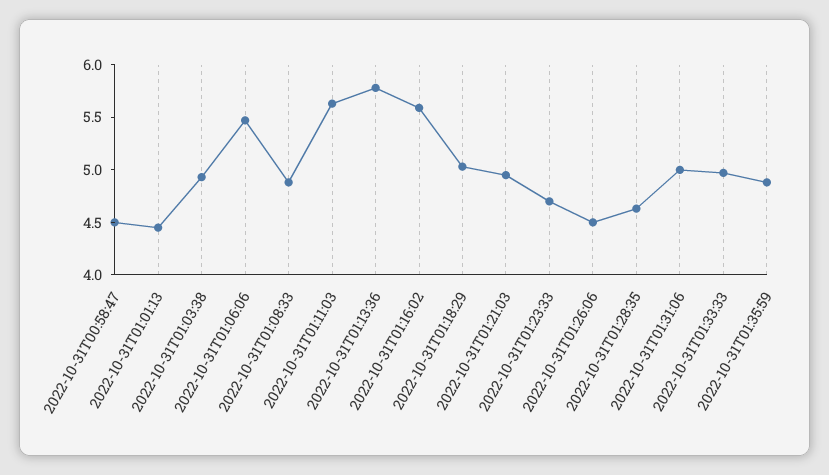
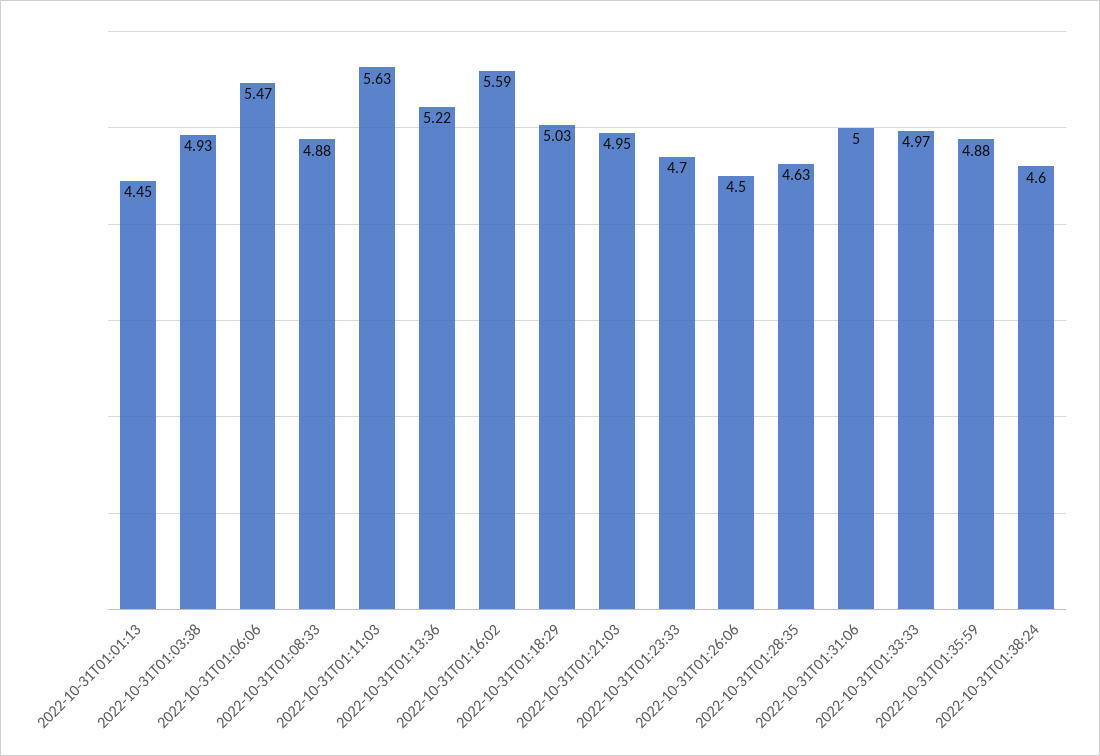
2022-10-31T00:58:47: 4.5 -> none
2022-10-31T01:13:36: 5.8 -> 5.22
2022-10-31T01:38:24: none -> 4.6

